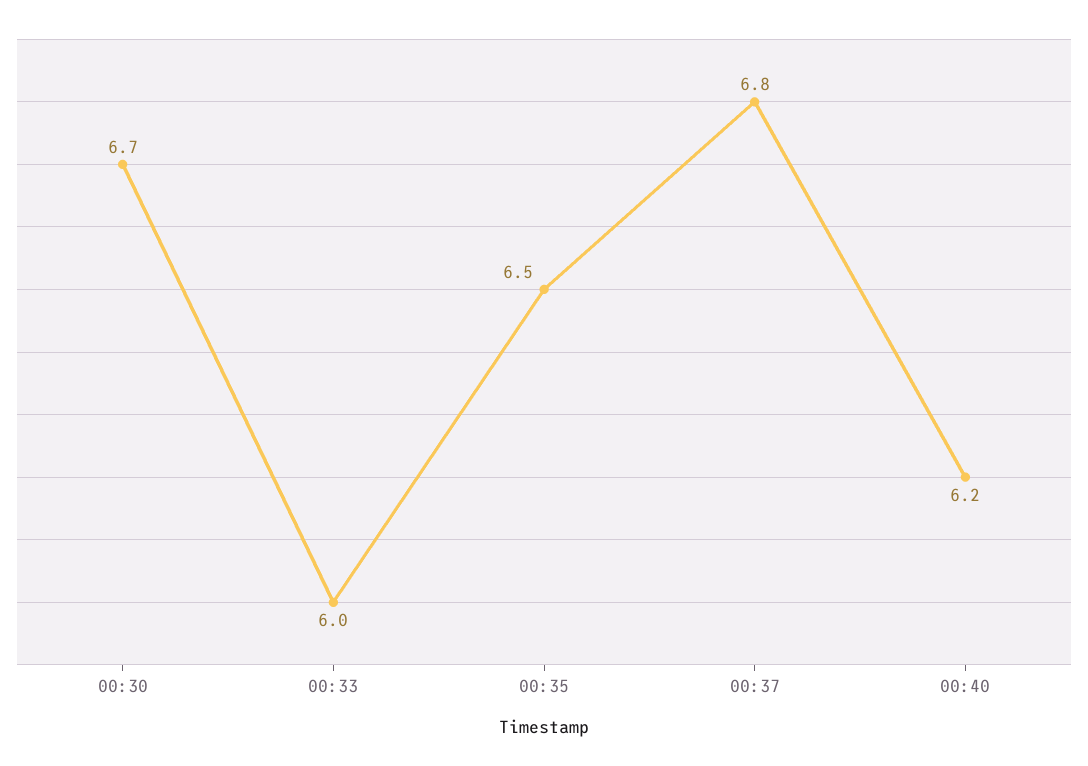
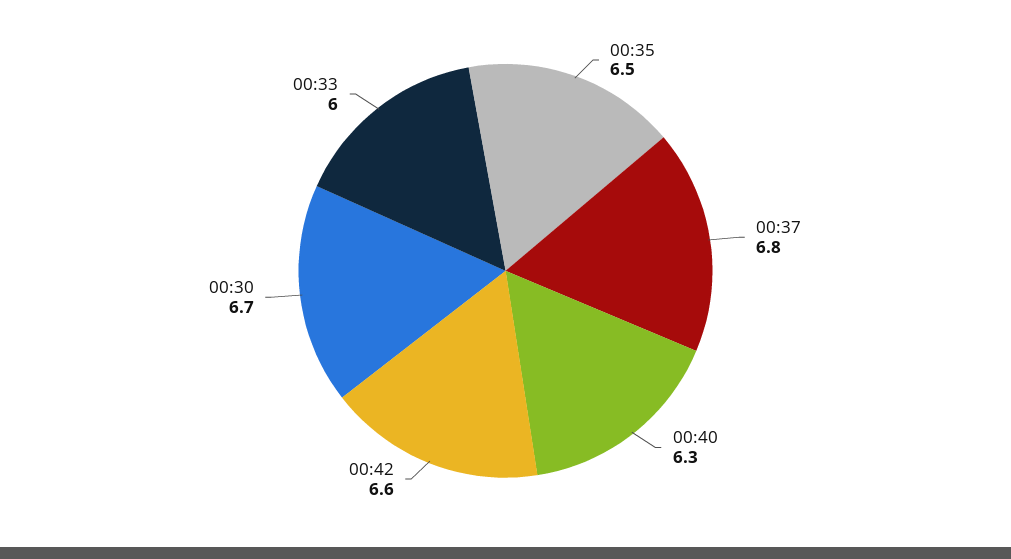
00:40: 6.2 -> 6.3
00:42: none -> 6.6

